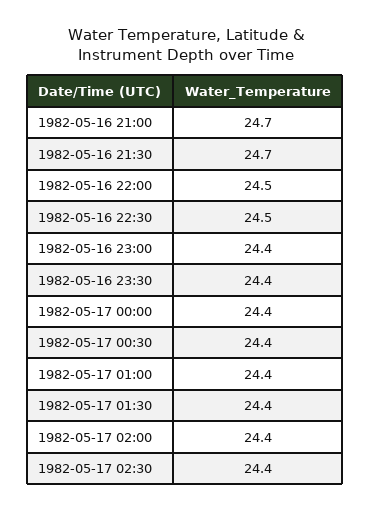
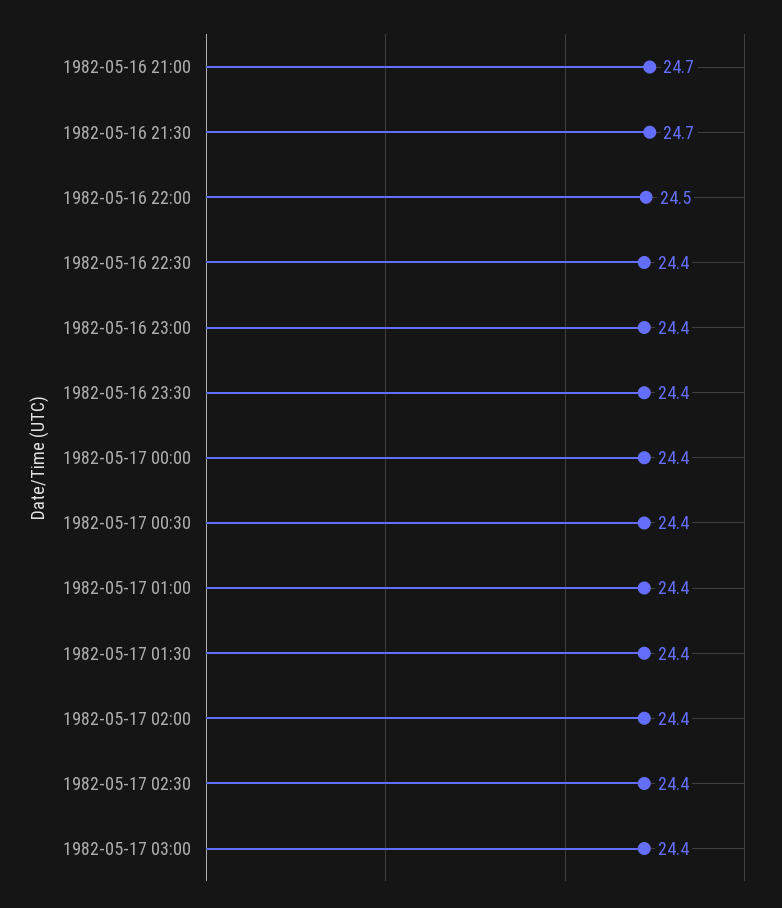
1982-05-16 22:30: 24.5 -> 24.4
1982-05-17 03:00: none -> 24.4

